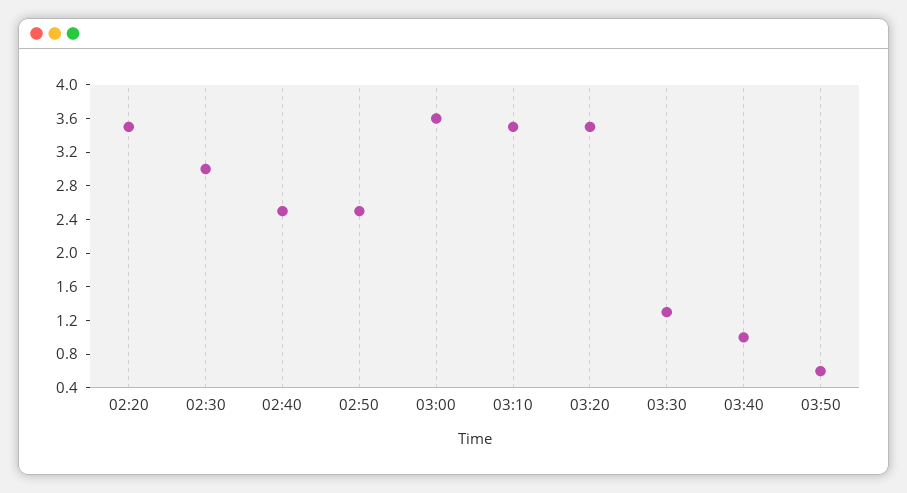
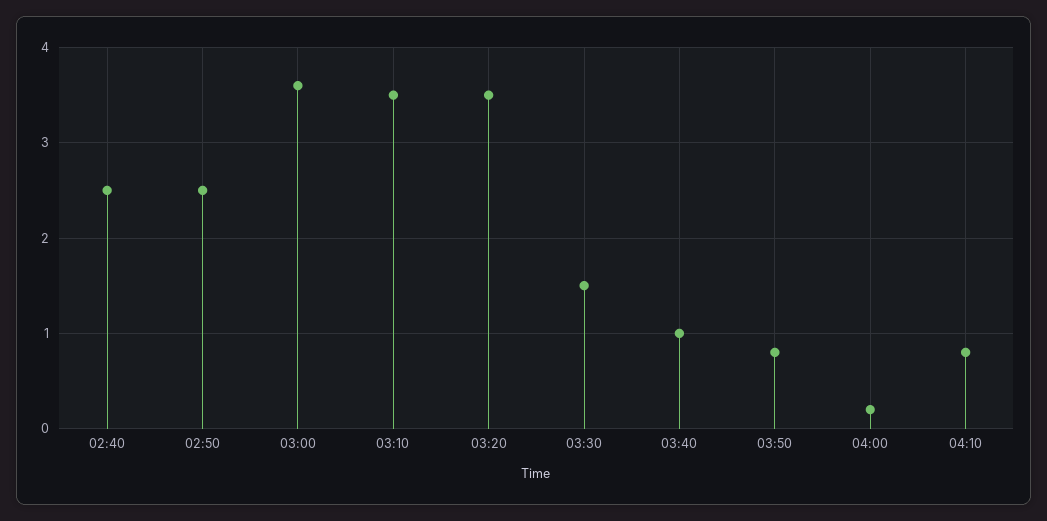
02:20: 3.5 -> none
02:30: 3 -> none
03:30: 1.3 -> 1.5
03:50: 0.6 -> 0.8
04:00: none -> 0.2
04:10: none -> 0.8

